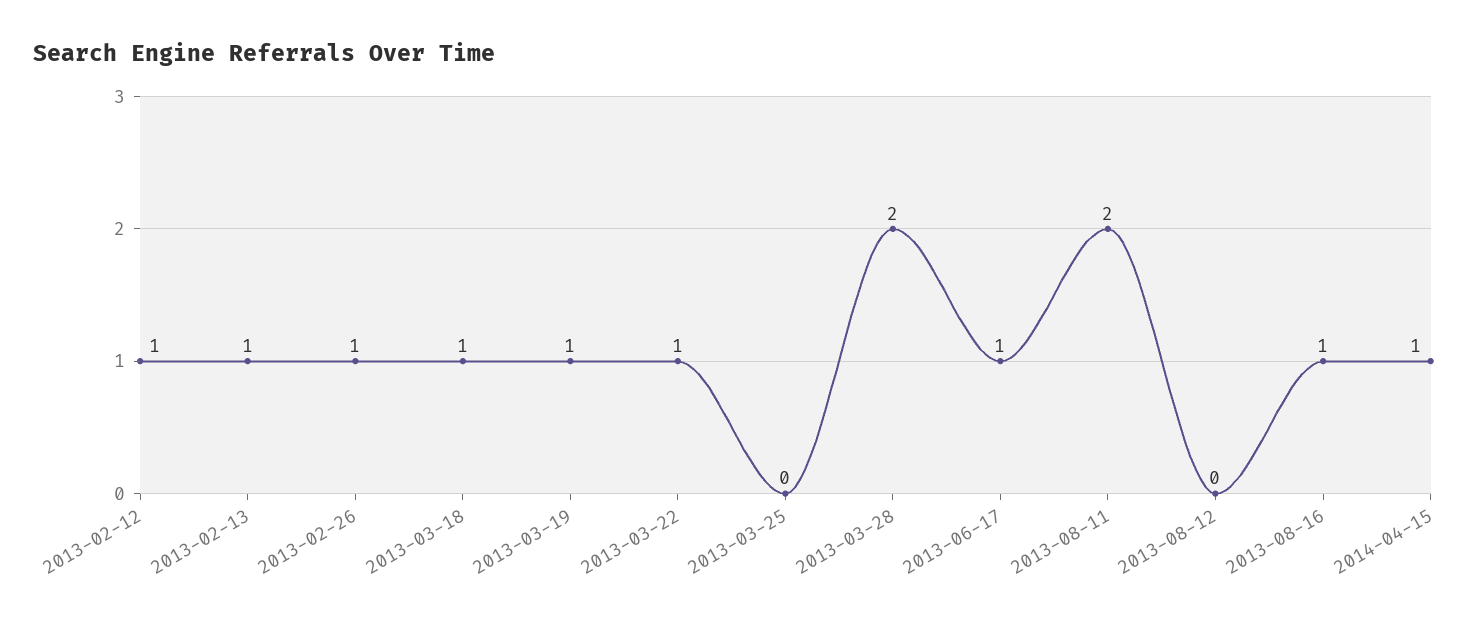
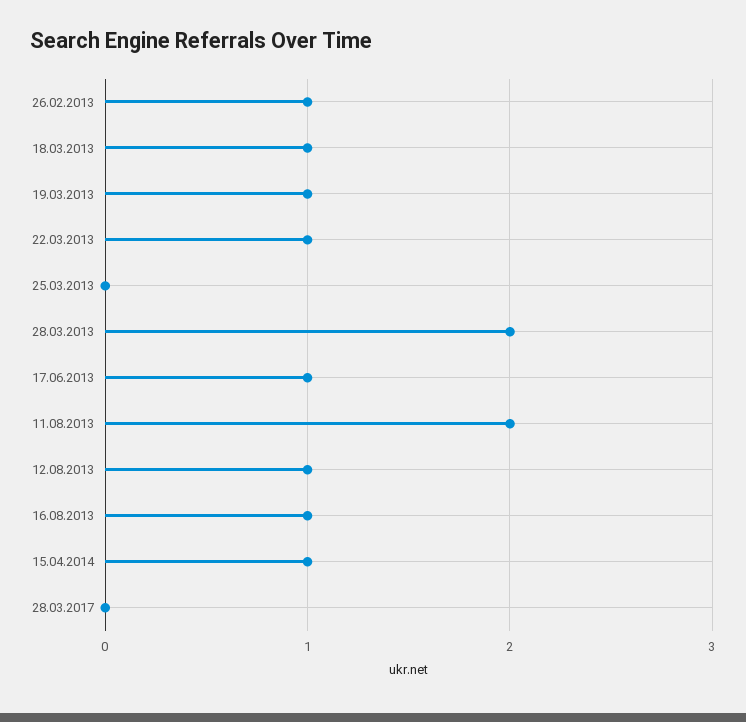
2013-02-12: 1 -> none
2013-02-13: 1 -> none
2013-08-12: 0 -> 1
28.03.2017: none -> 0

